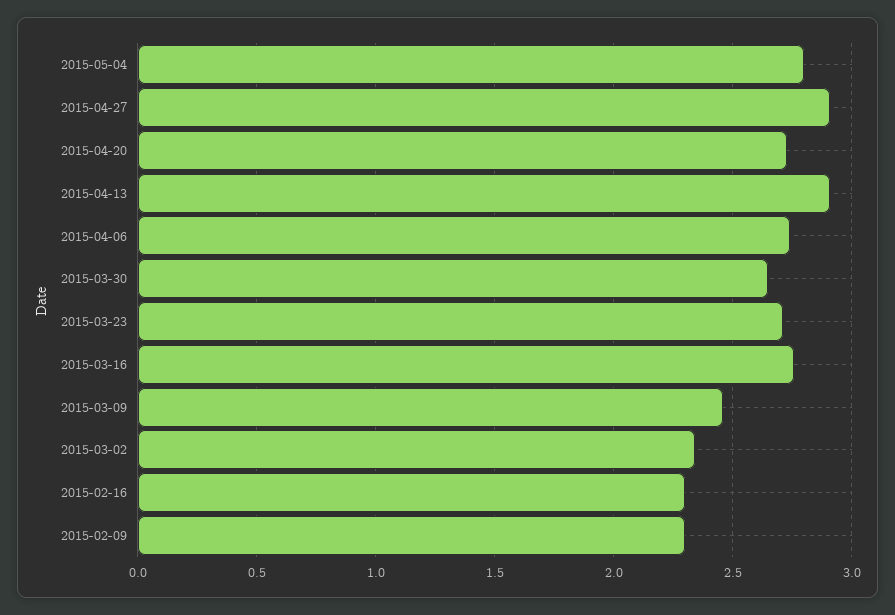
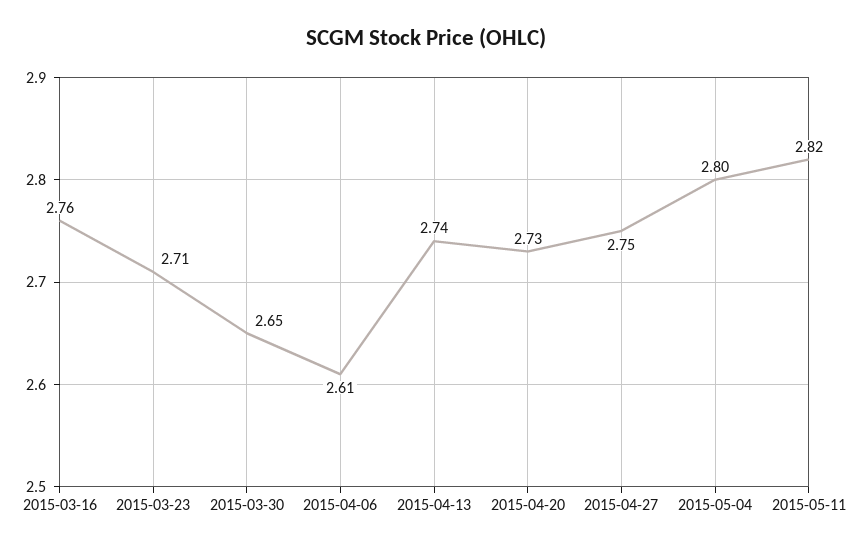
2015-04-27: 2.9 -> 2.75
2015-04-13: 2.9 -> 2.74
2015-04-06: 2.75 -> 2.61
2015-03-09: 2.45 -> none
2015-03-02: 2.35 -> none
2015-02-16: 2.3 -> none
2015-02-09: 2.3 -> none
2015-05-11: none -> 2.82

